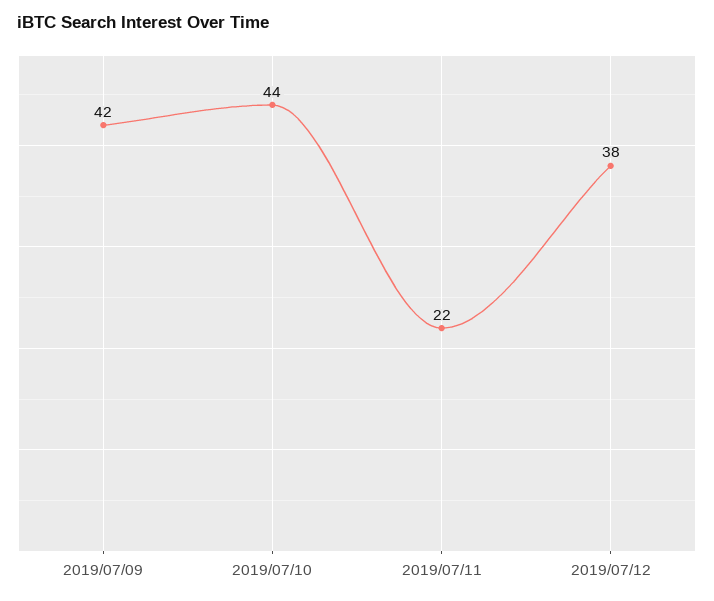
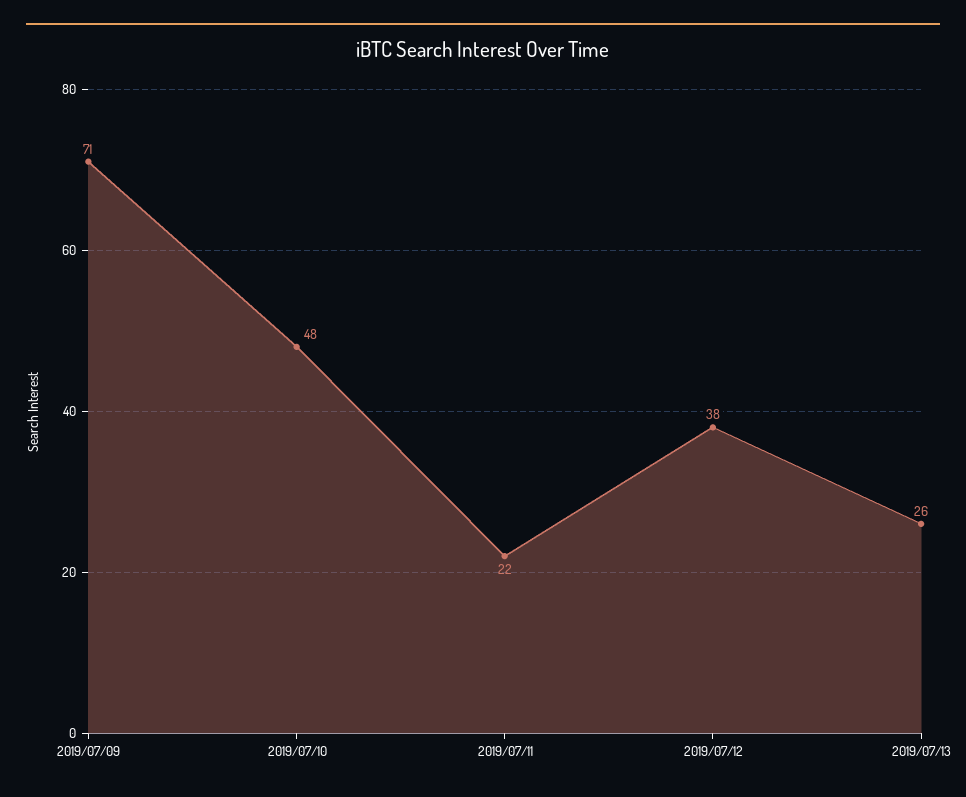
2019/07/09: 42 -> 71
2019/07/10: 44 -> 48
2019/07/13: none -> 26

